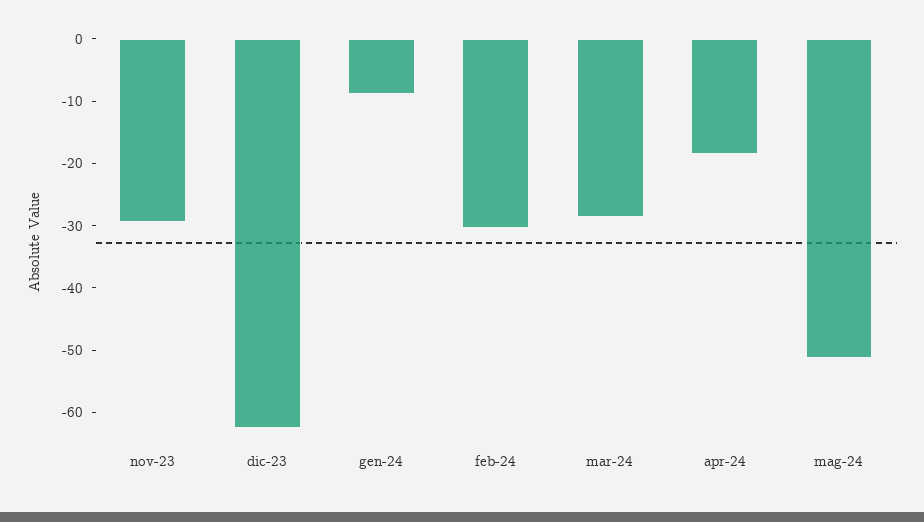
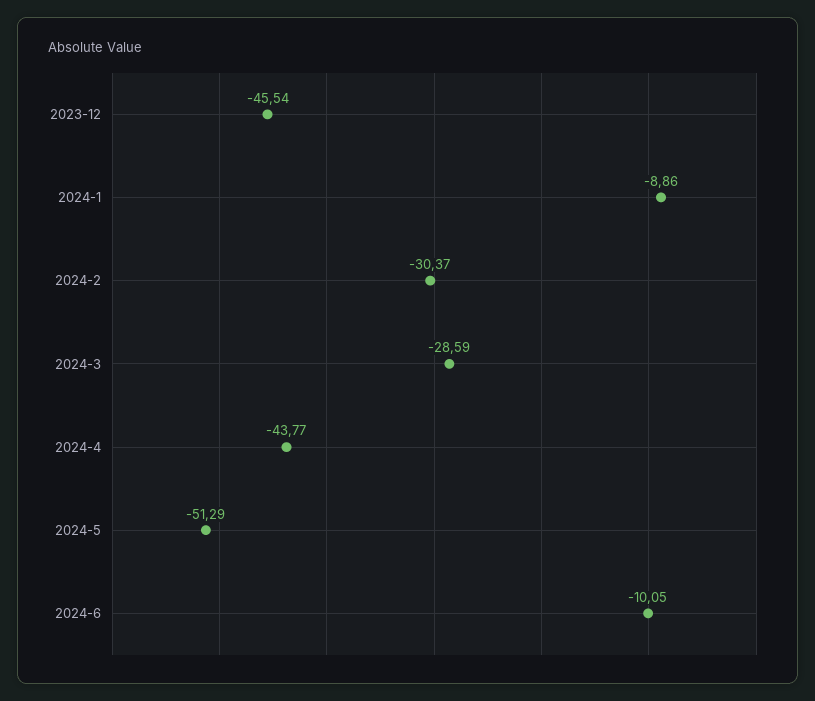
nov-23: -30 -> none
dic-23: -62 -> -45.54
apr-24: -18 -> -43.77
2024-6: none -> -10.05

